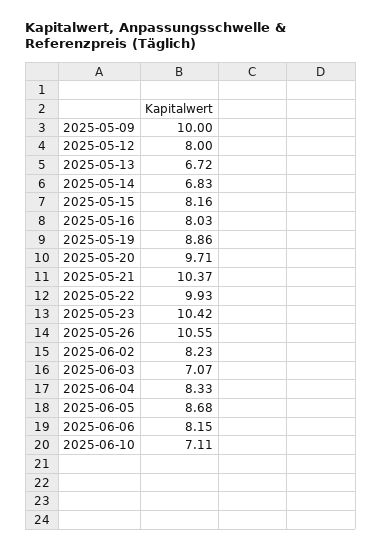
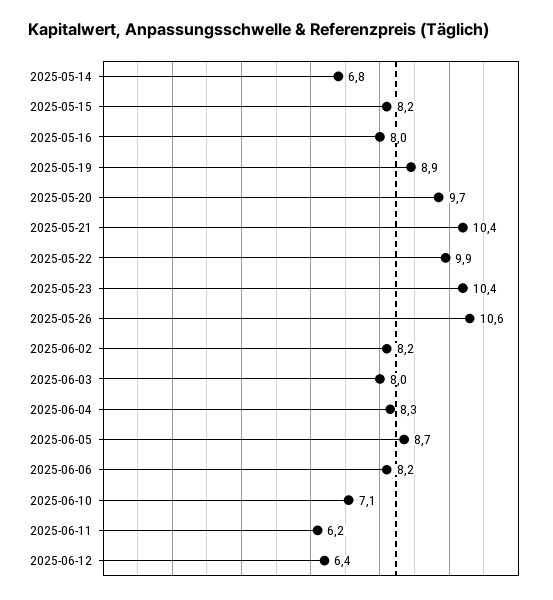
2025-05-09: 10 -> none
2025-05-12: 8 -> none
2025-05-13: 6.72 -> none
2025-06-03: 7.07 -> 8
2025-06-11: none -> 6.2
2025-06-12: none -> 6.4

